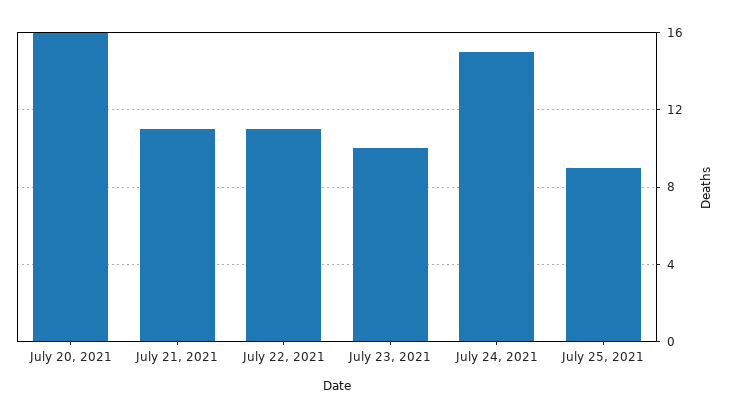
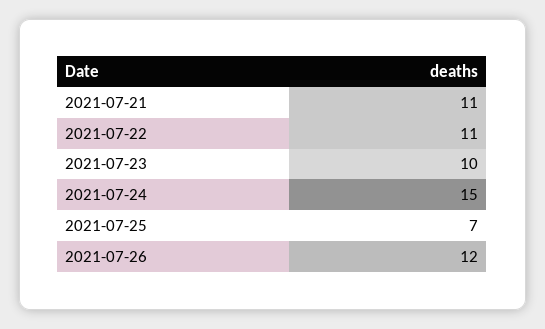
July 20, 2021: 16 -> none
July 25, 2021: 9 -> 7
2021-07-26: none -> 12

